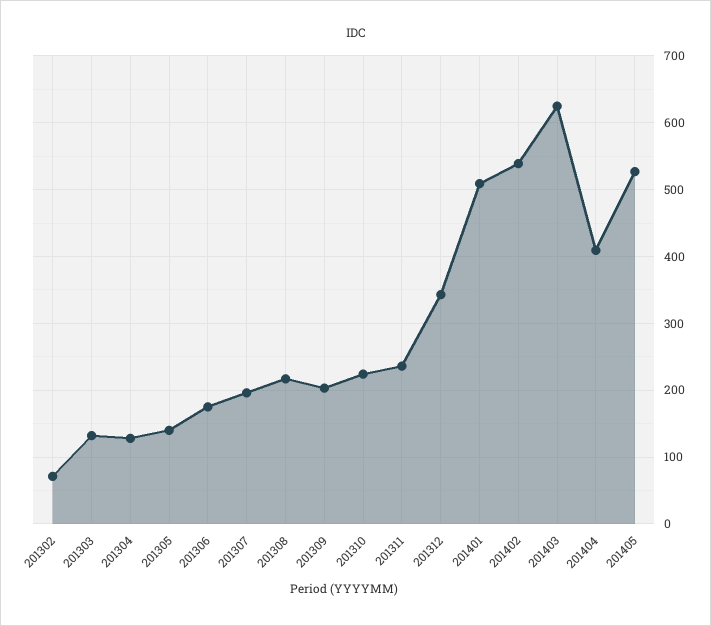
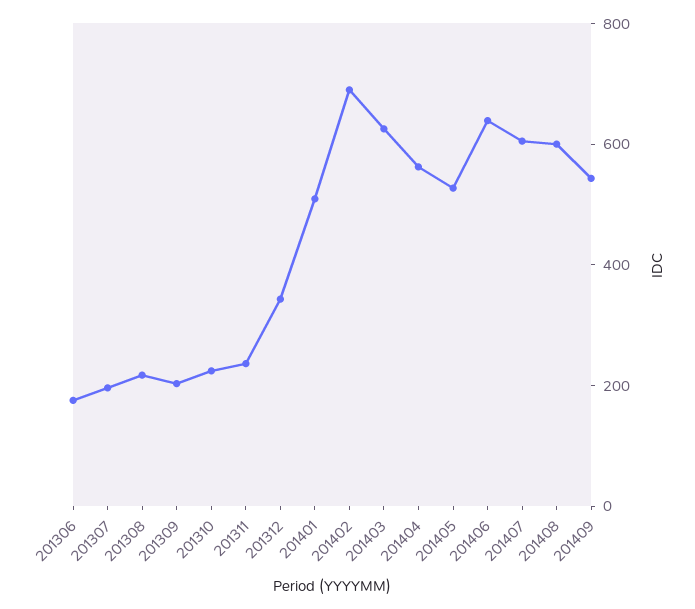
201302: 70 -> none
201303: 130 -> none
201304: 130 -> none
201305: 140 -> none
201402: 540 -> 700
201404: 410 -> 550
201406: none -> 650
201407: none -> 600
201408: none -> 600
201409: none -> 550

